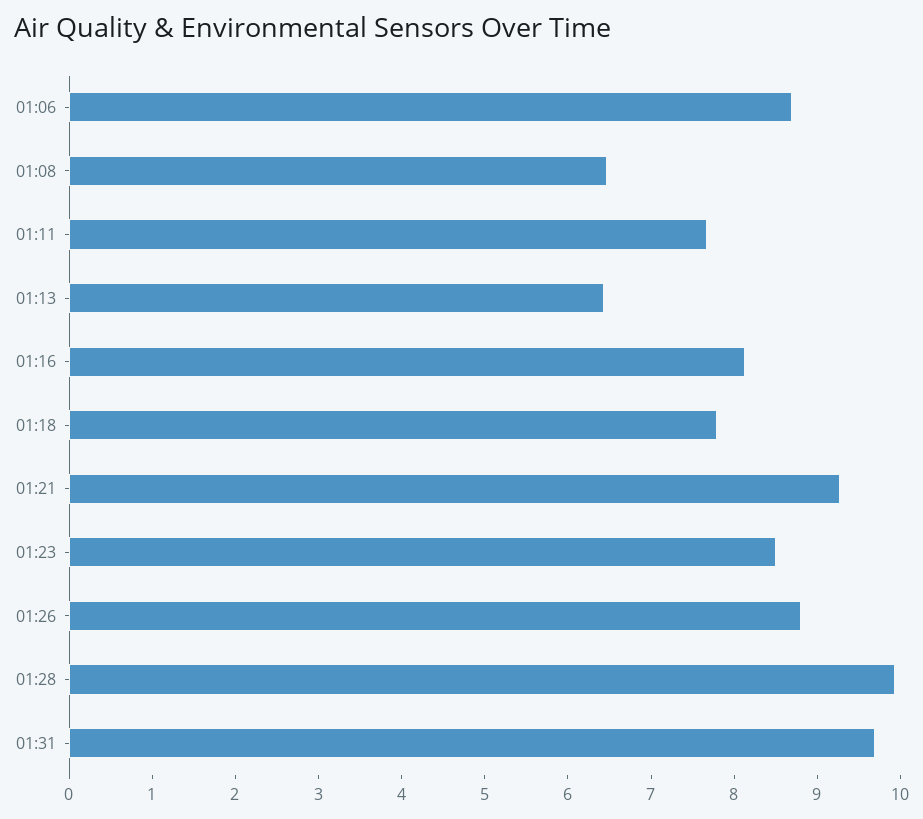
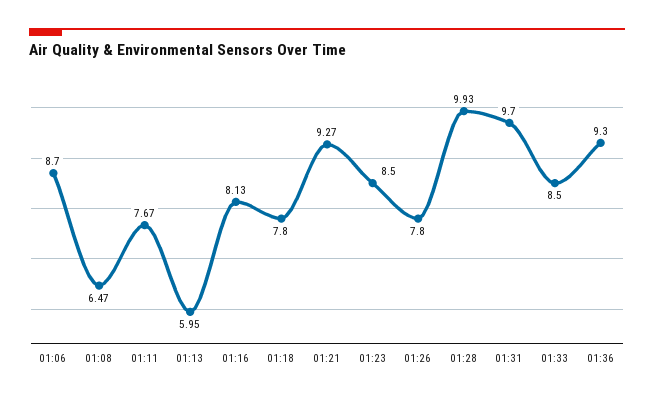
01:13: 6.4 -> 5.95
01:26: 8.8 -> 7.8
01:33: none -> 8.5
01:36: none -> 9.3

